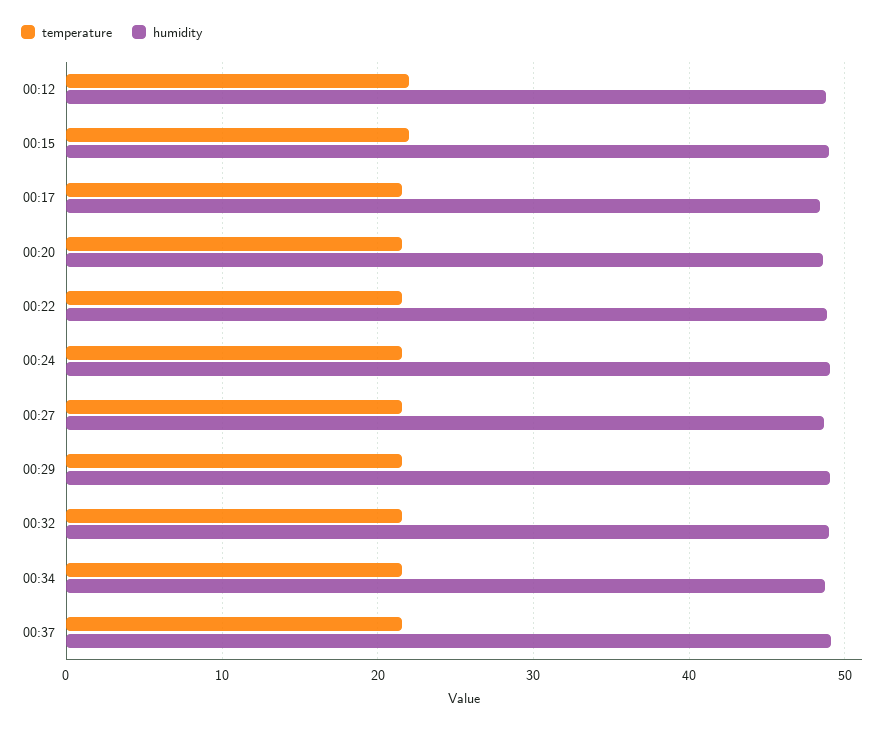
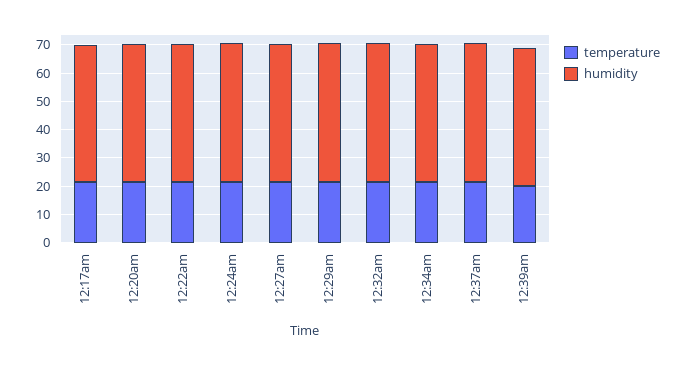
temperature, 00:12: 22 -> none
humidity, 00:12: 49 -> none
temperature, 00:15: 22 -> none
humidity, 00:15: 49 -> none
temperature, 12:39am: none -> 20
humidity, 12:39am: none -> 50

